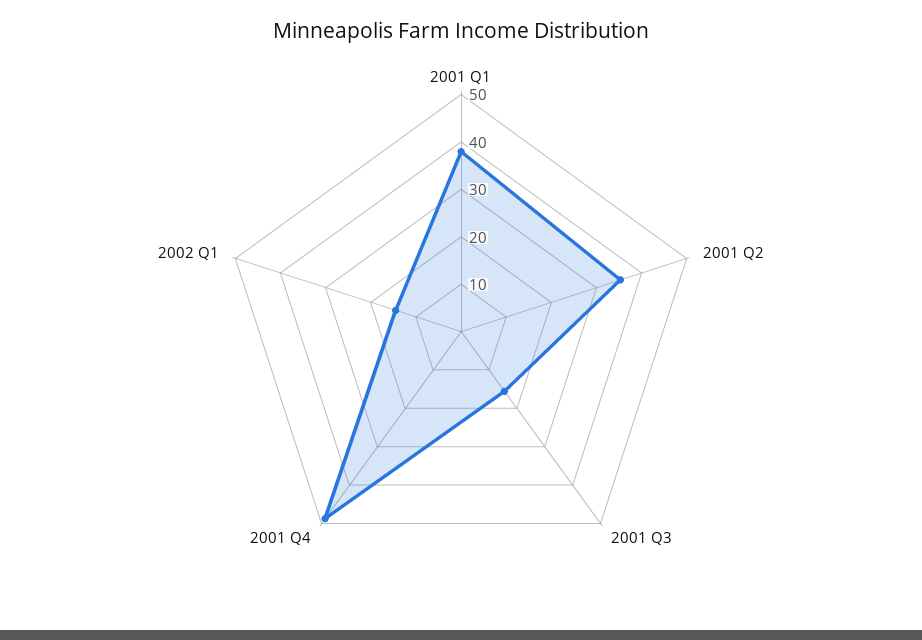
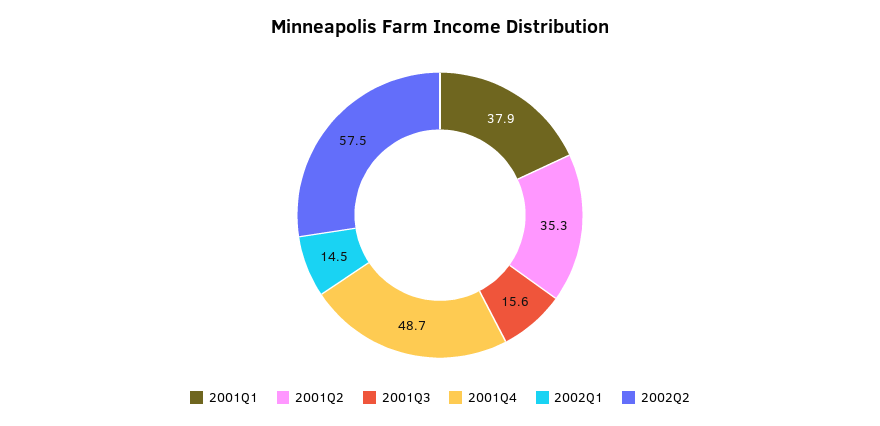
2002Q2: none -> 57.5

